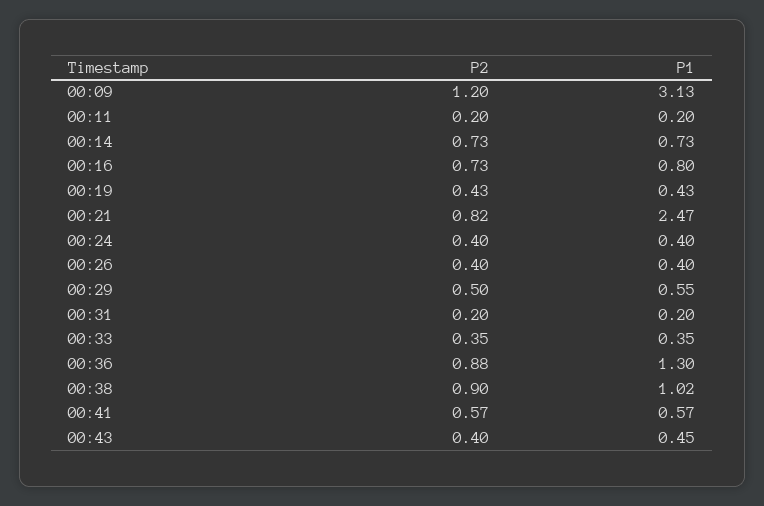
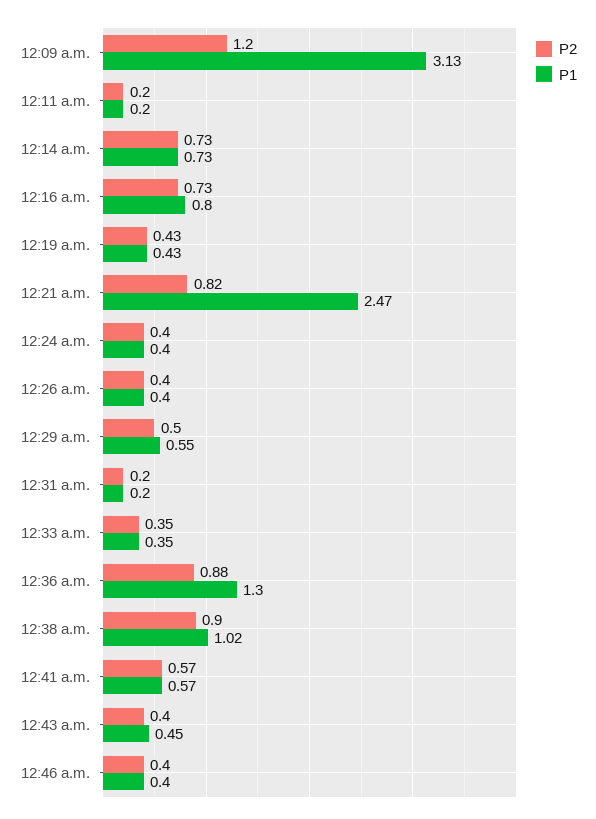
P2, 12:46 a.m.: none -> 0.4
P1, 12:46 a.m.: none -> 0.4

